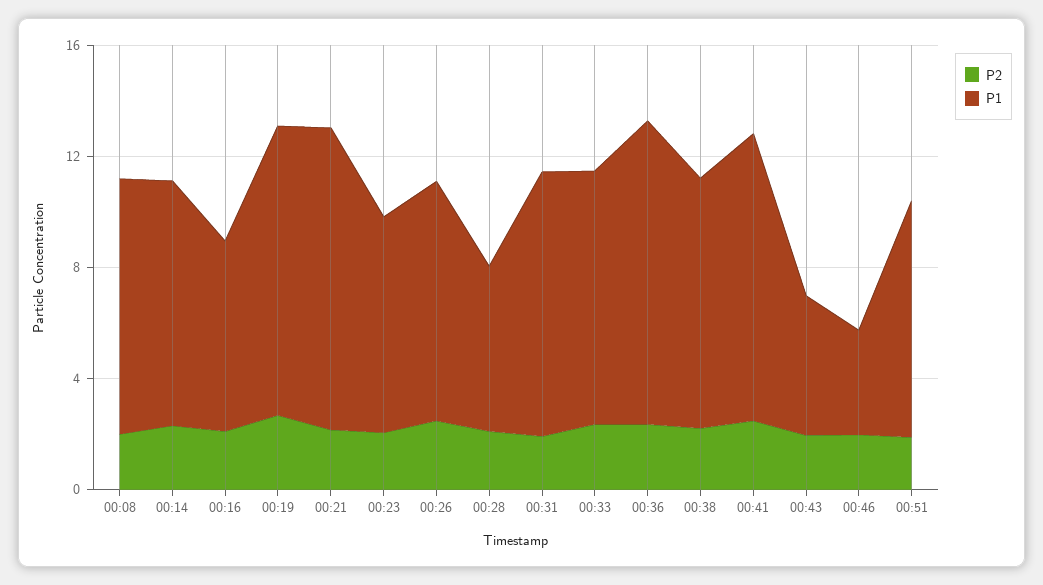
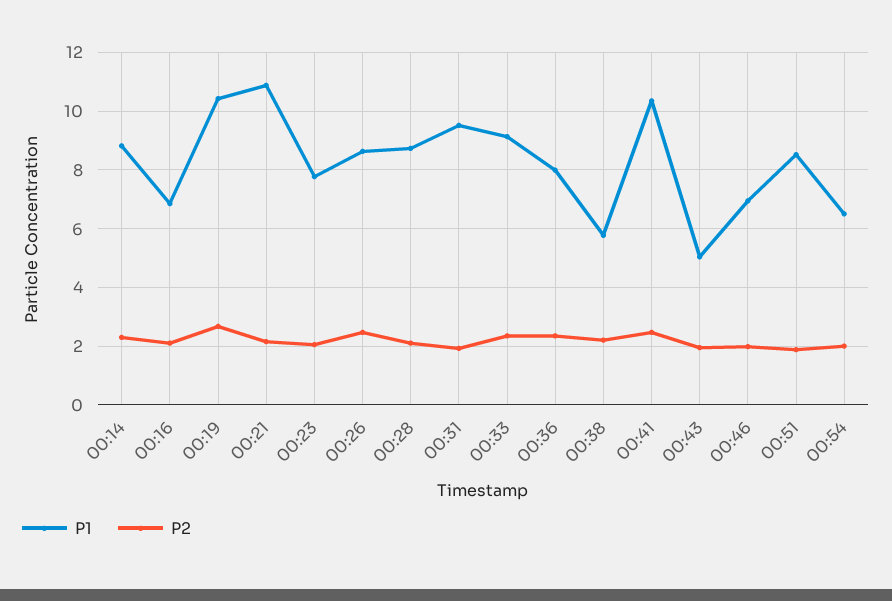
P2, 00:08: 2 -> none
P1, 00:08: 9 -> none
P1, 00:28: 6 -> 8.75
P1, 00:36: 11 -> 8
P1, 00:38: 9 -> 5.75
P1, 00:46: 4 -> 7
P1, 00:54: none -> 6.5
P2, 00:54: none -> 2

